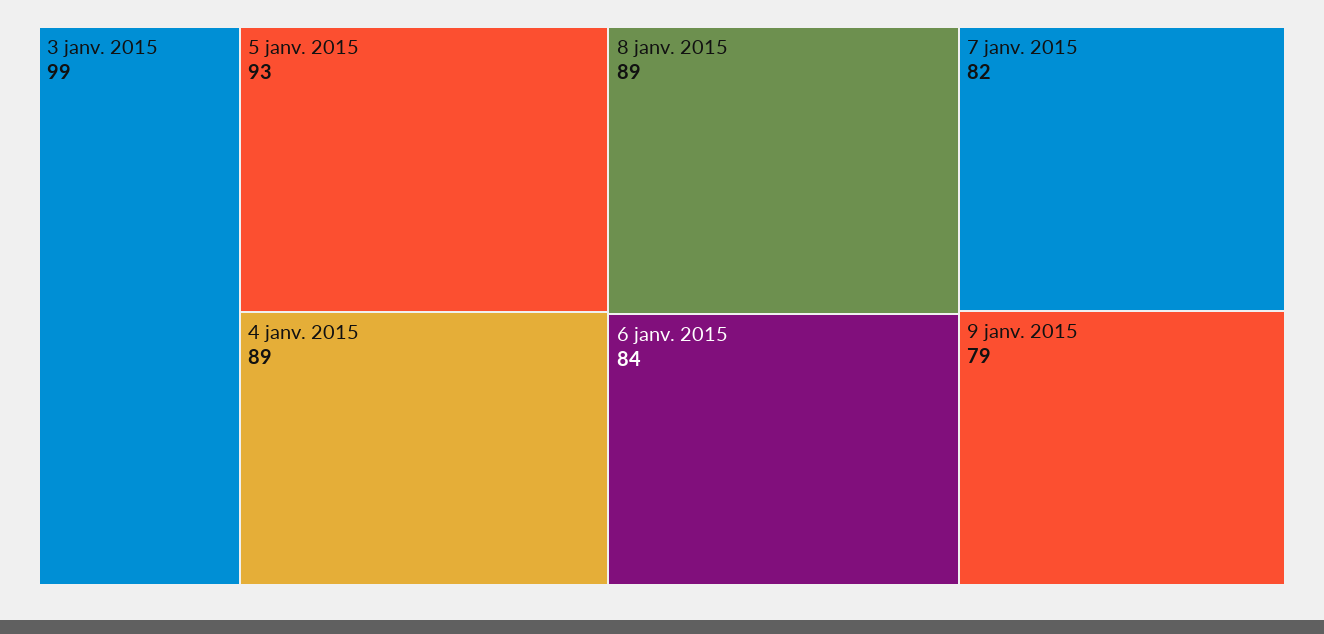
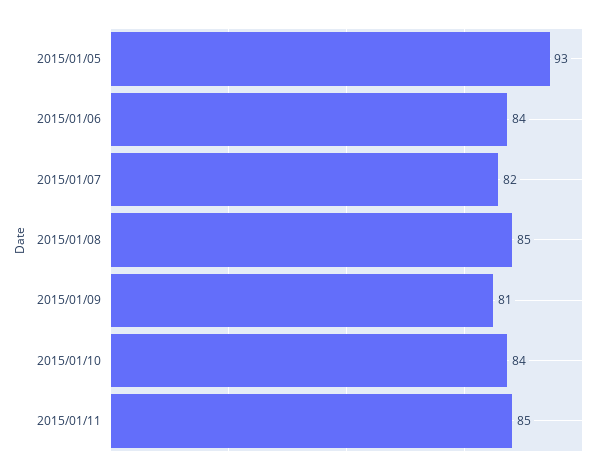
3 janv. 2015: 99 -> none
4 janv. 2015: 89 -> none
8 janv. 2015: 89 -> 85
9 janv. 2015: 79 -> 81
2015/01/10: none -> 84
2015/01/11: none -> 85

